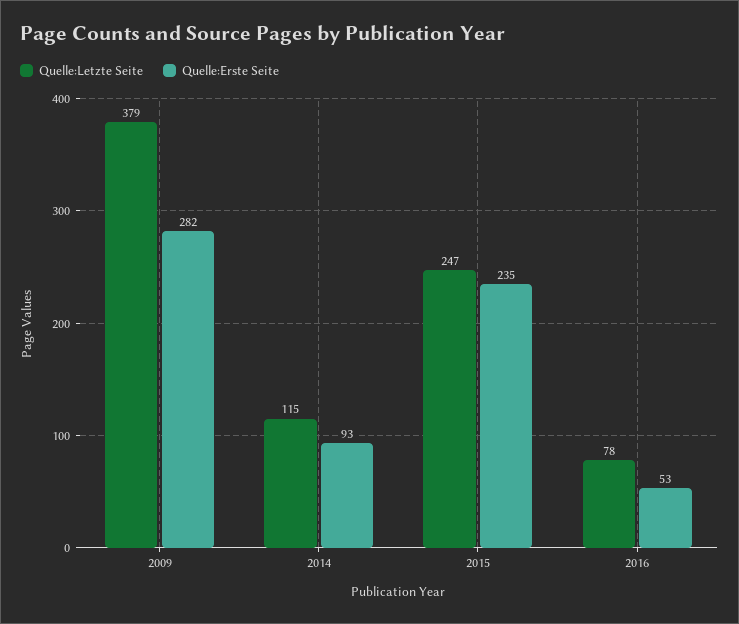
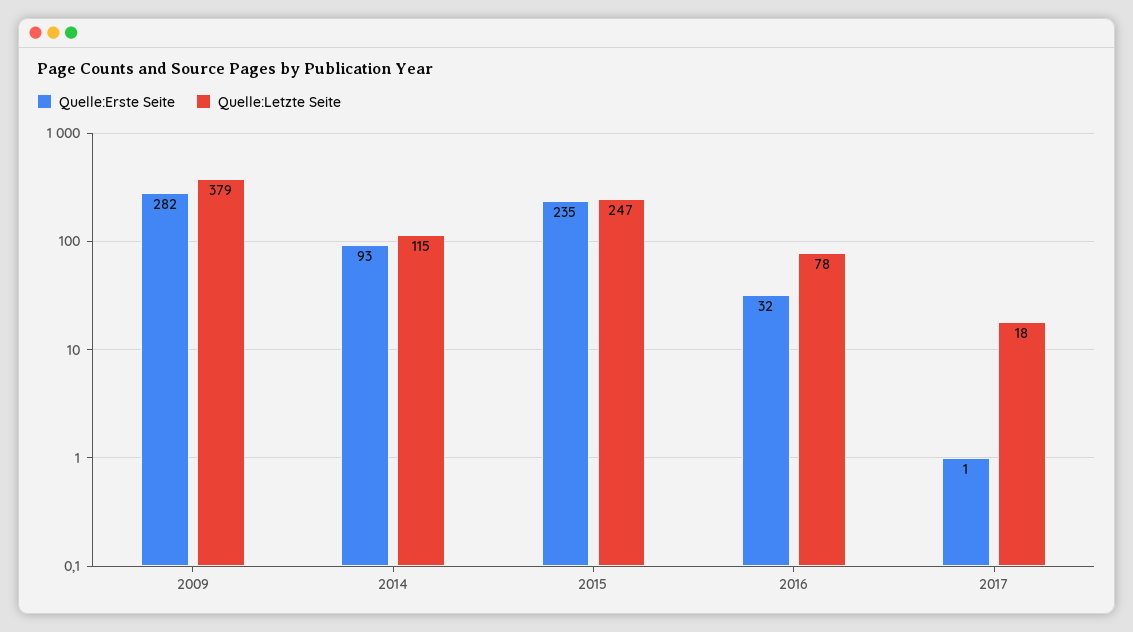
Quelle:Erste Seite, 2016: 53 -> 32
Quelle:Erste Seite, 2017: none -> 1
Quelle:Letzte Seite, 2017: none -> 18

